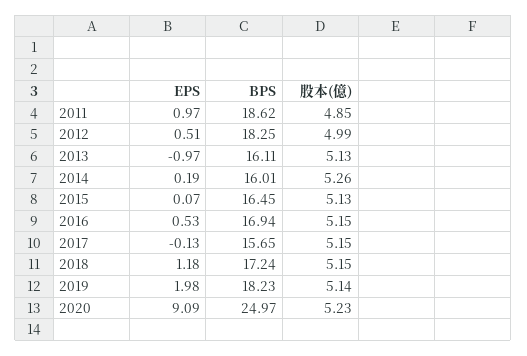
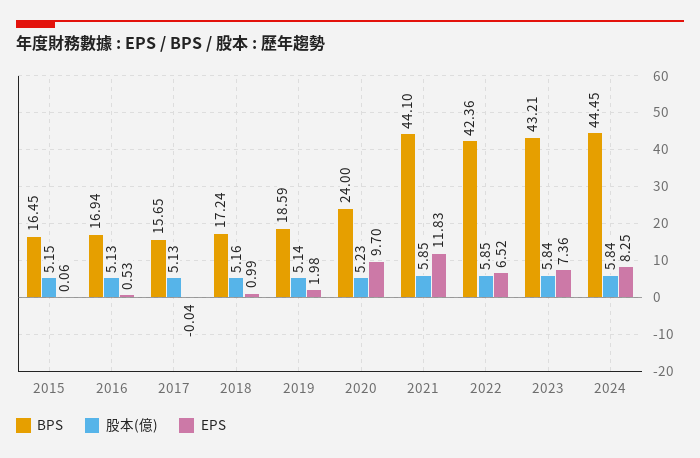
EPS, 2011: 0.97 -> none
BPS, 2011: 18.62 -> none
股本(億), 2011: 4.85 -> none
EPS, 2012: 0.51 -> none
BPS, 2012: 18.25 -> none
股本(億), 2012: 4.99 -> none
EPS, 2013: -0.97 -> none
BPS, 2013: 16.11 -> none
股本(億), 2013: 5.13 -> none
EPS, 2014: 0.19 -> none
BPS, 2014: 16.01 -> none
股本(億), 2014: 5.26 -> none
EPS, 2015: 0.07 -> 0.06
股本(億), 2015: 5.13 -> 5.15
股本(億), 2016: 5.15 -> 5.13
EPS, 2017: -0.13 -> -0.04
股本(億), 2017: 5.15 -> 5.13
EPS, 2018: 1.18 -> 0.99
股本(億), 2018: 5.15 -> 5.16
BPS, 2019: 18.23 -> 18.59
EPS, 2020: 9.09 -> 9.7
BPS, 2020: 24.97 -> 24
BPS, 2021: none -> 44.1
股本(億), 2021: none -> 5.85
EPS, 2021: none -> 11.83
BPS, 2022: none -> 42.36
股本(億), 2022: none -> 5.85
EPS, 2022: none -> 6.52
BPS, 2023: none -> 43.21
股本(億), 2023: none -> 5.84
EPS, 2023: none -> 7.36
BPS, 2024: none -> 44.45
股本(億), 2024: none -> 5.84
EPS, 2024: none -> 8.25

